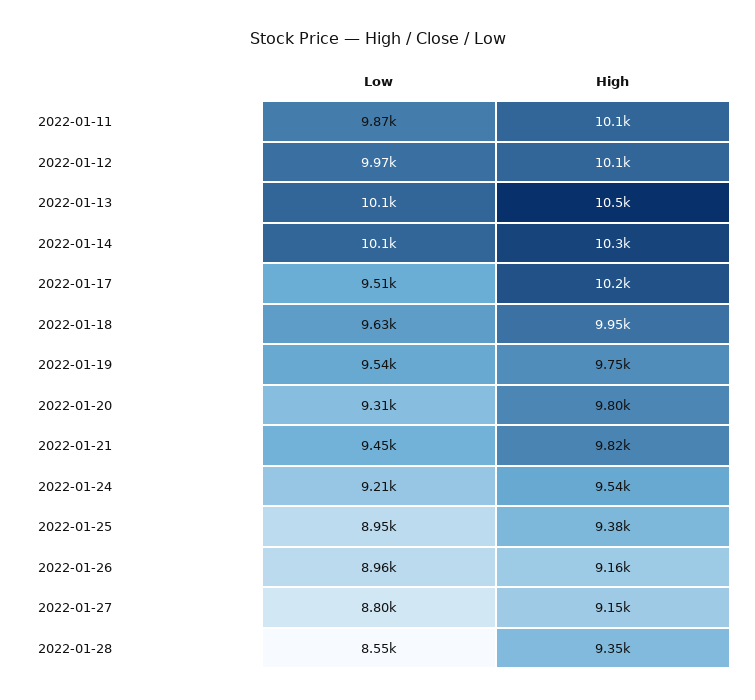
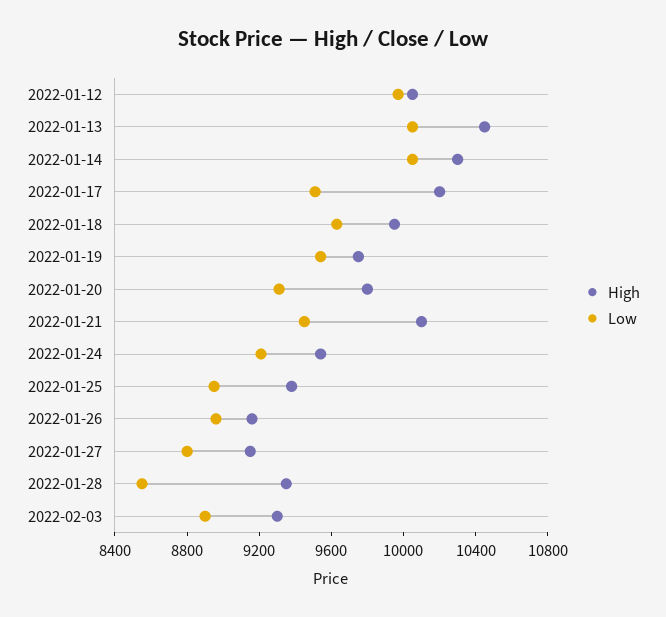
Low, 2022-01-11: 9870 -> none
High, 2022-01-11: 10100 -> none
High, 2022-01-21: 9820 -> 10100
High, 2022-02-03: none -> 9300
Low, 2022-02-03: none -> 8900

